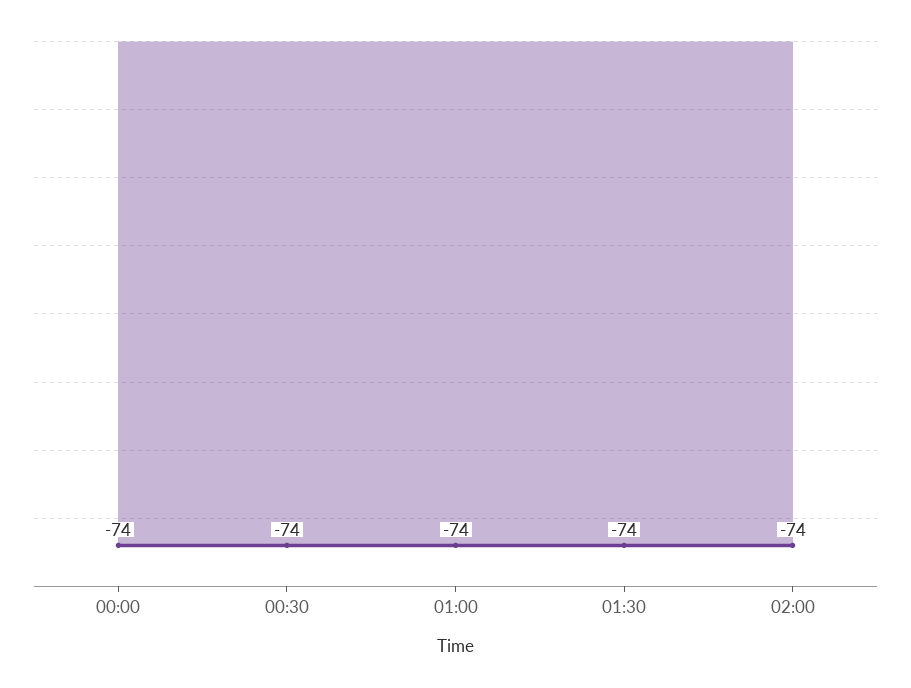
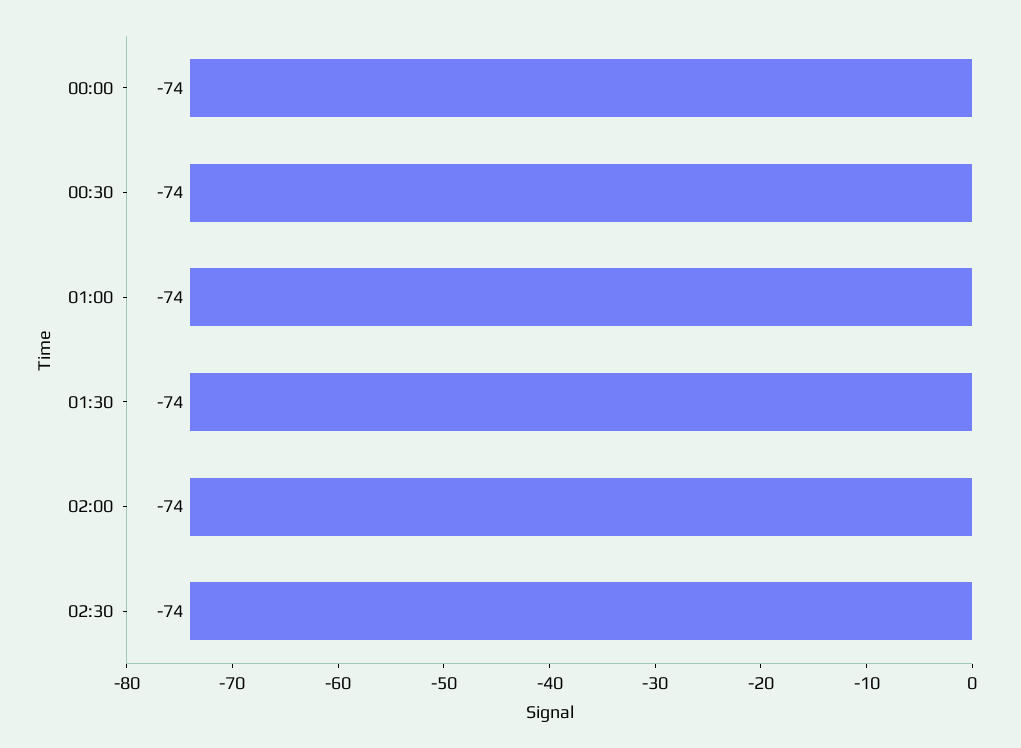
02:30: none -> -74

